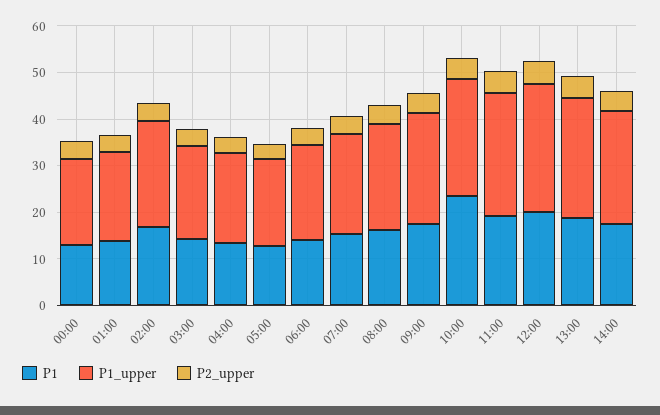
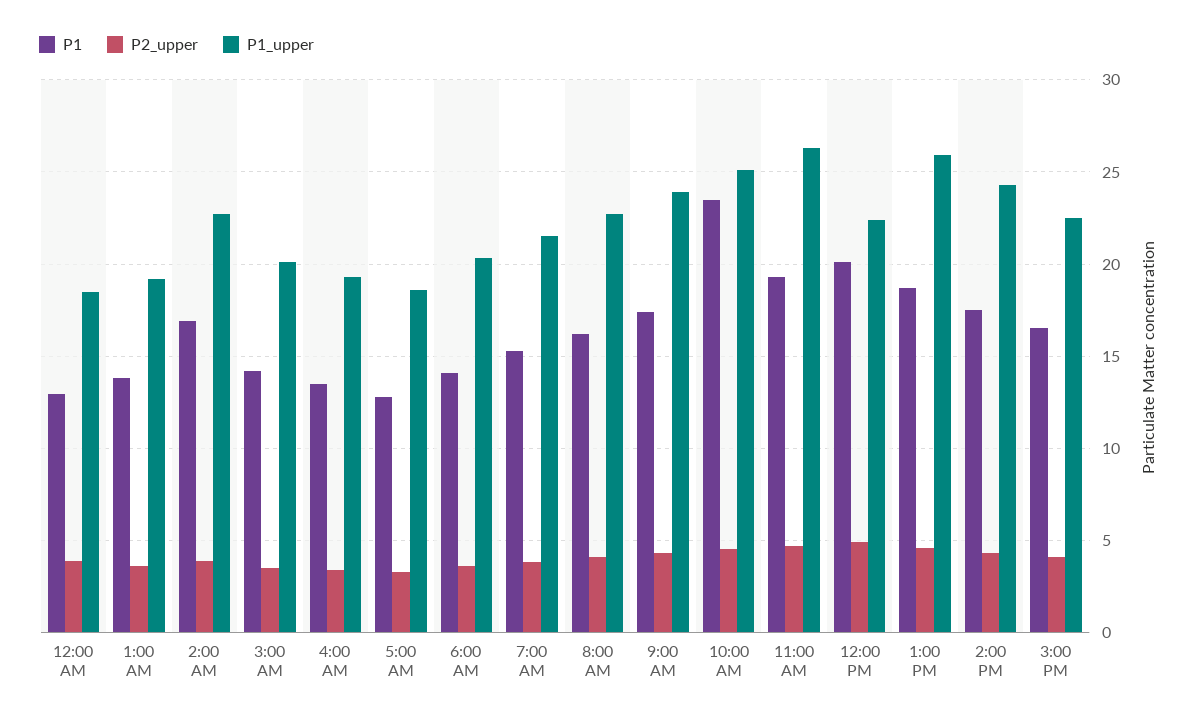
P1_upper, 12:00: 28 -> 22.5
P1, 3:00 PM: none -> 16.5
P2_upper, 3:00 PM: none -> 4
P1_upper, 3:00 PM: none -> 22.5

